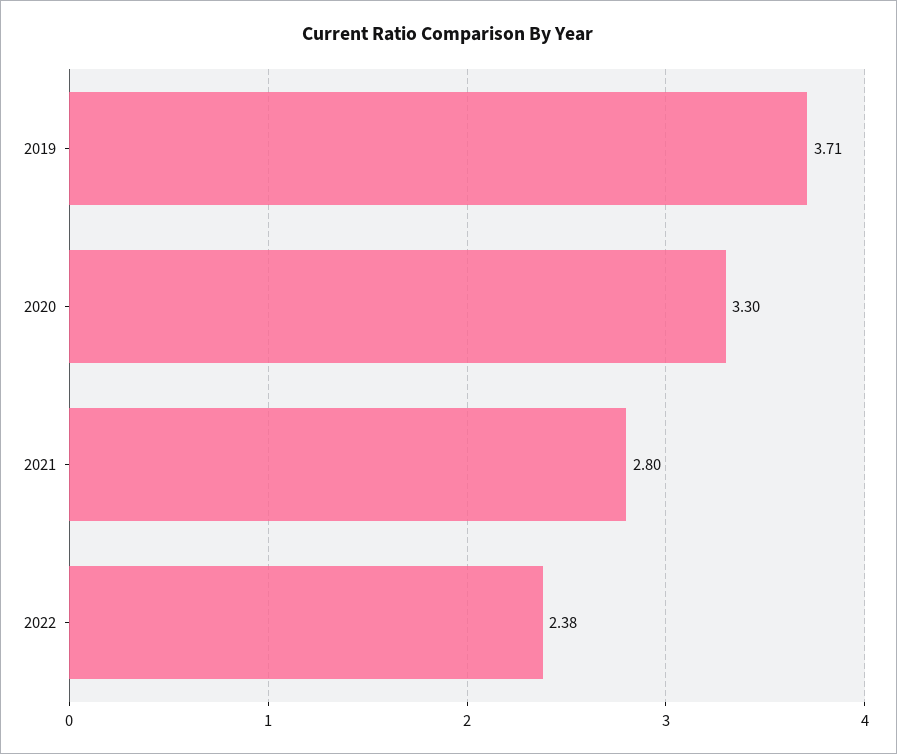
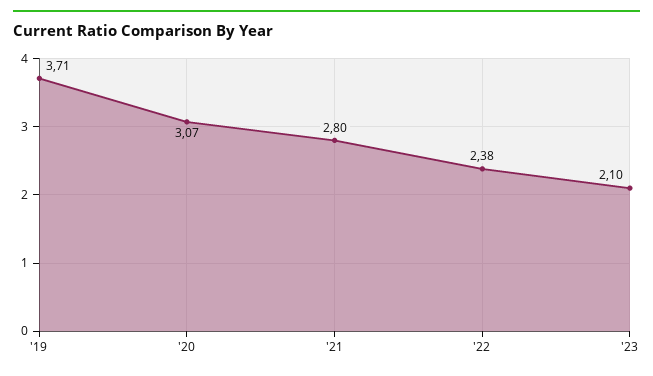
2020: 3.3 -> 3.07
'23: none -> 2.1

